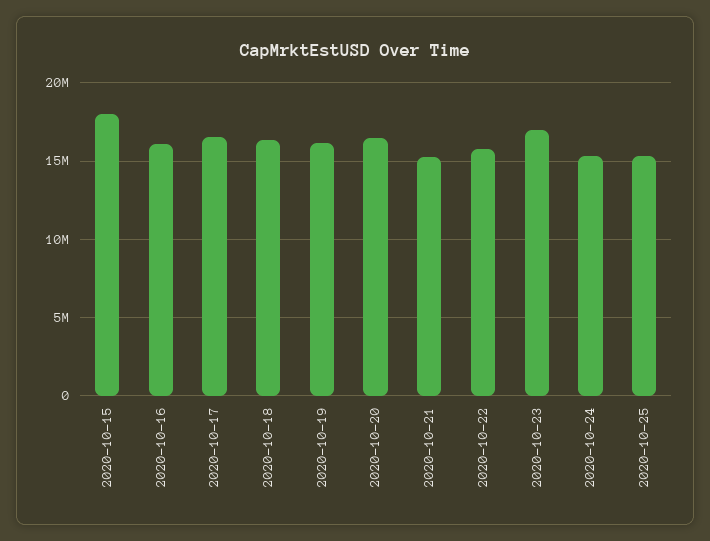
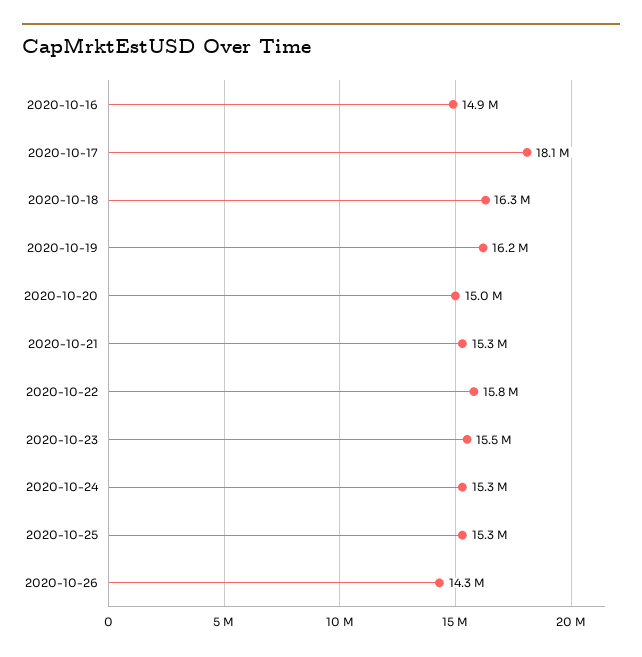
2020-10-15: 18000000 -> none
2020-10-16: 16000000 -> 14900000
2020-10-17: 16500000 -> 18100000
2020-10-20: 16500000 -> 15000000
2020-10-23: 17000000 -> 15500000
2020-10-26: none -> 14300000

